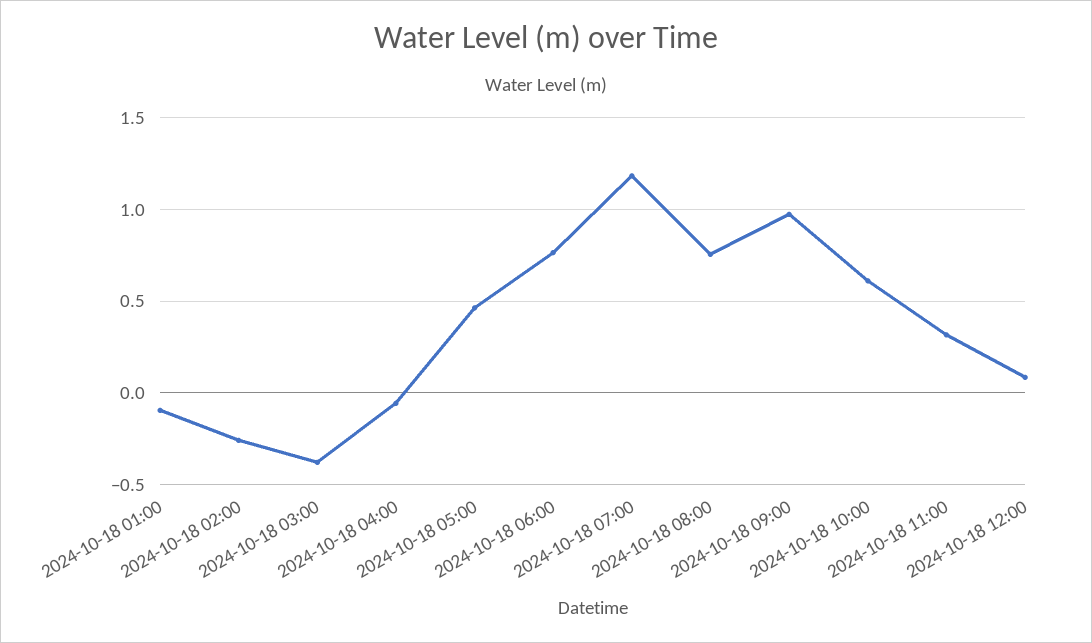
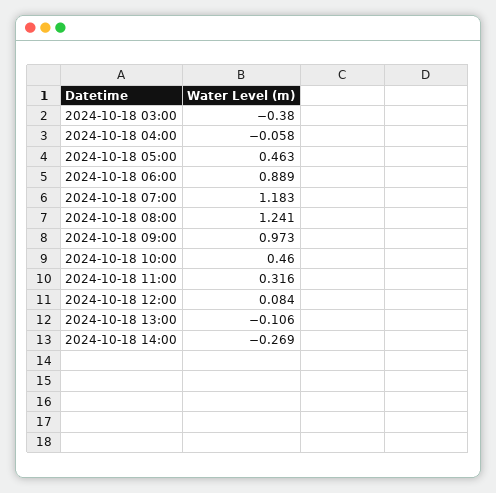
2024-10-18 01:00: -0.1 -> none
2024-10-18 02:00: -0.25 -> none
2024-10-18 06:00: 0.75 -> 0.889
2024-10-18 08:00: 0.75 -> 1.241
2024-10-18 10:00: 0.6 -> 0.46
2024-10-18 13:00: none -> -0.106
2024-10-18 14:00: none -> -0.269

